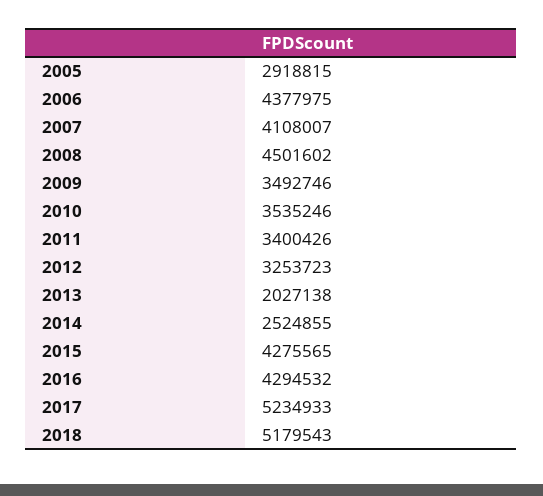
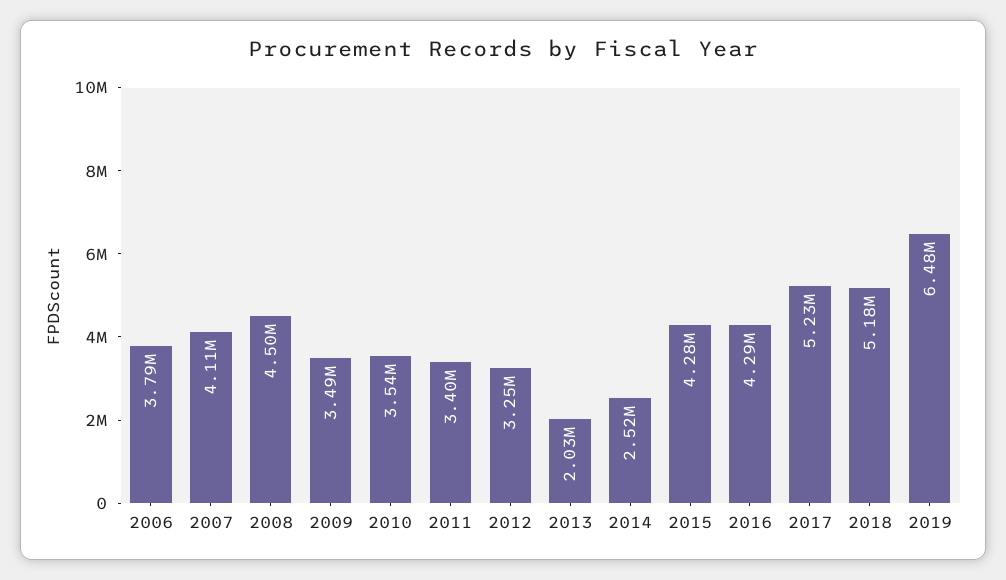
2005: 2918815 -> none
2006: 4377975 -> 3790000
2019: none -> 6480000

